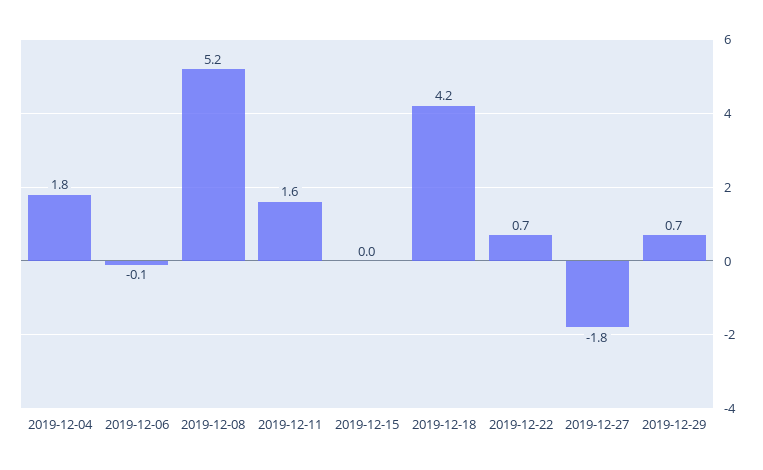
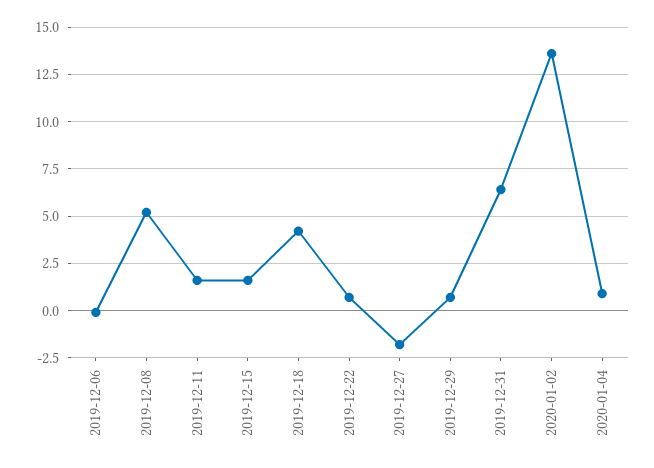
2019-12-04: 1.8 -> none
2019-12-15: 0 -> 1.5
2019-12-31: none -> 6.5
2020-01-02: none -> 13.5
2020-01-04: none -> 1

